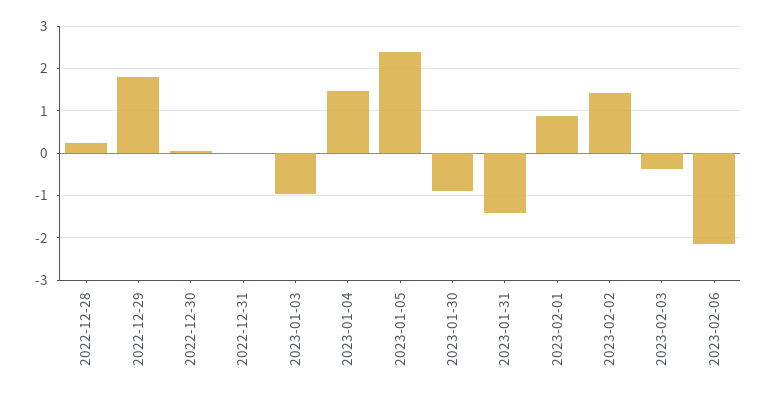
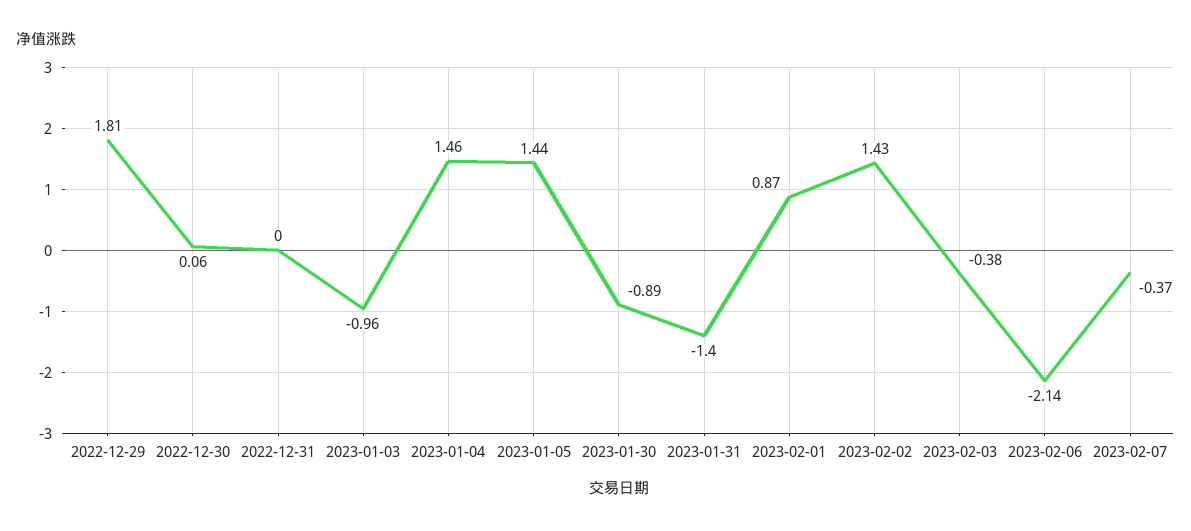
2022-12-28: 0.2 -> none
2023-01-05: 2.4 -> 1.44
2023-02-07: none -> -0.37

